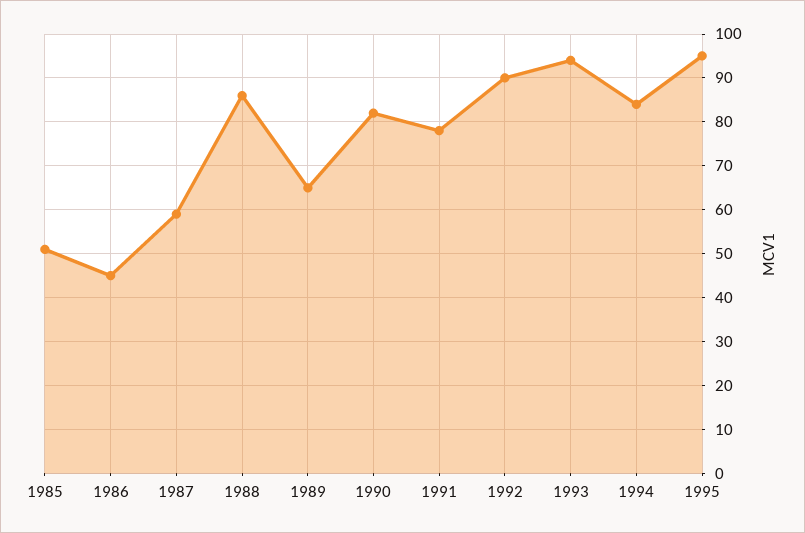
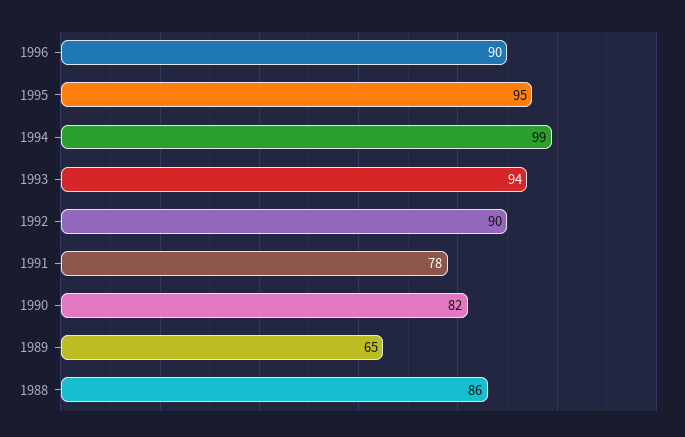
1985: 50 -> none
1986: 45 -> none
1987: 60 -> none
1994: 85 -> 99
1996: none -> 90

